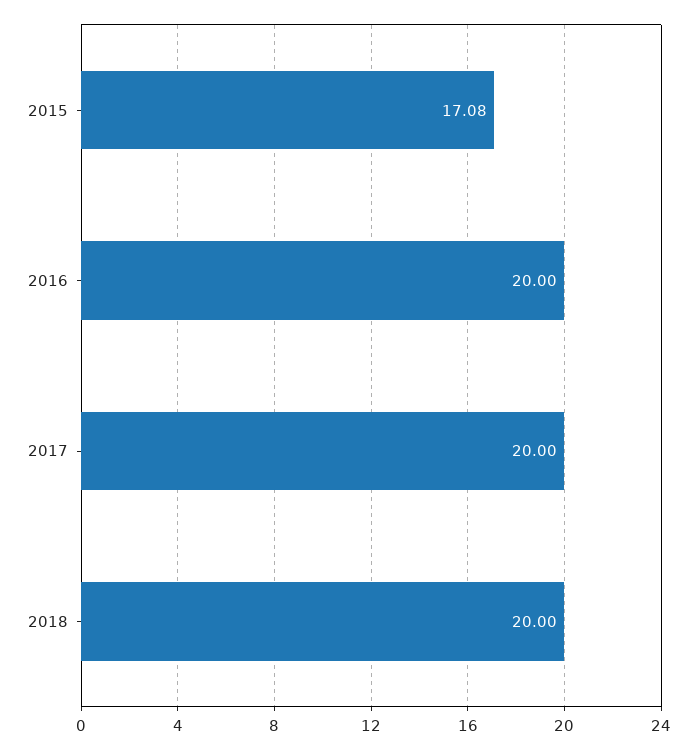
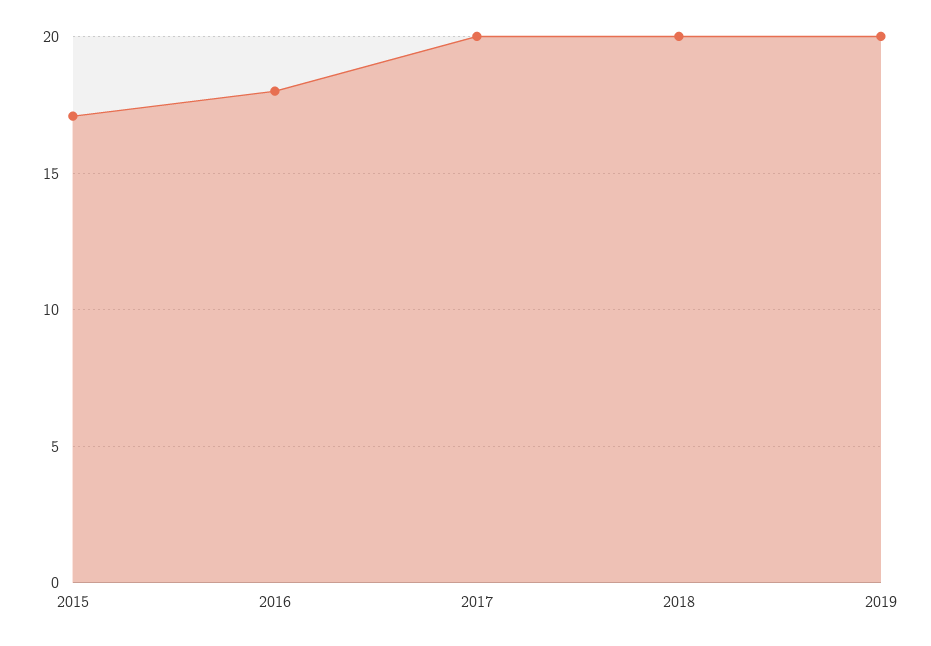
2016: 20 -> 18
2019: none -> 20

